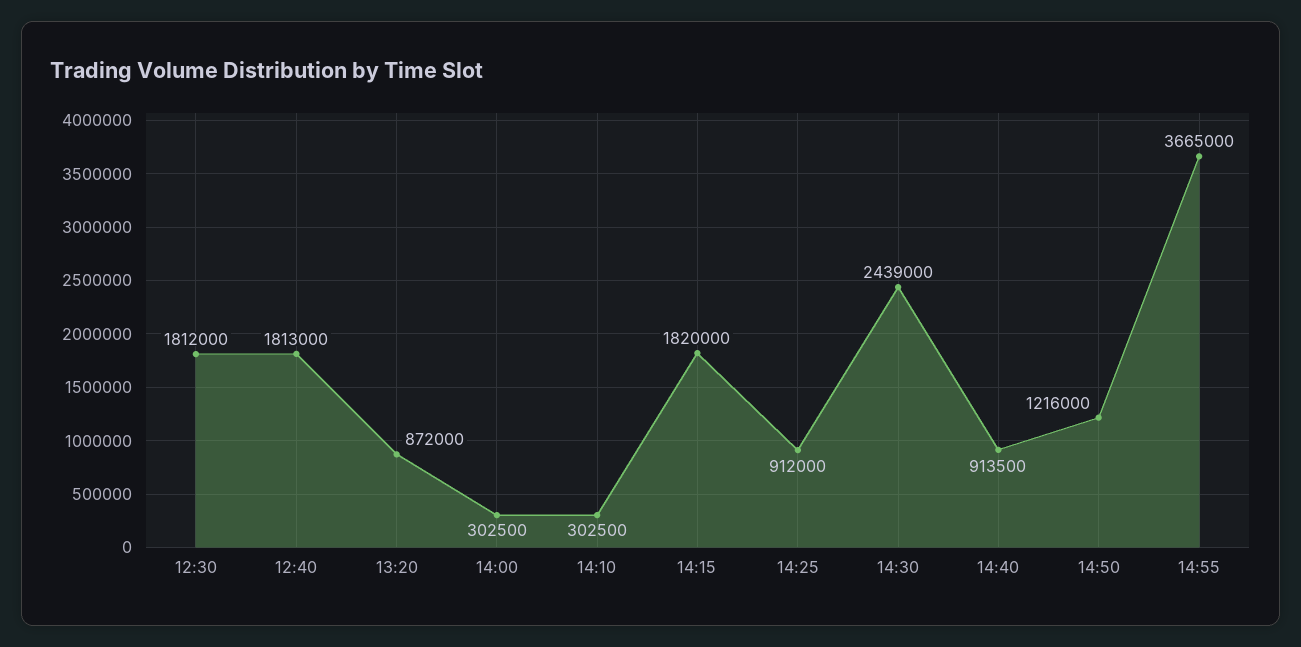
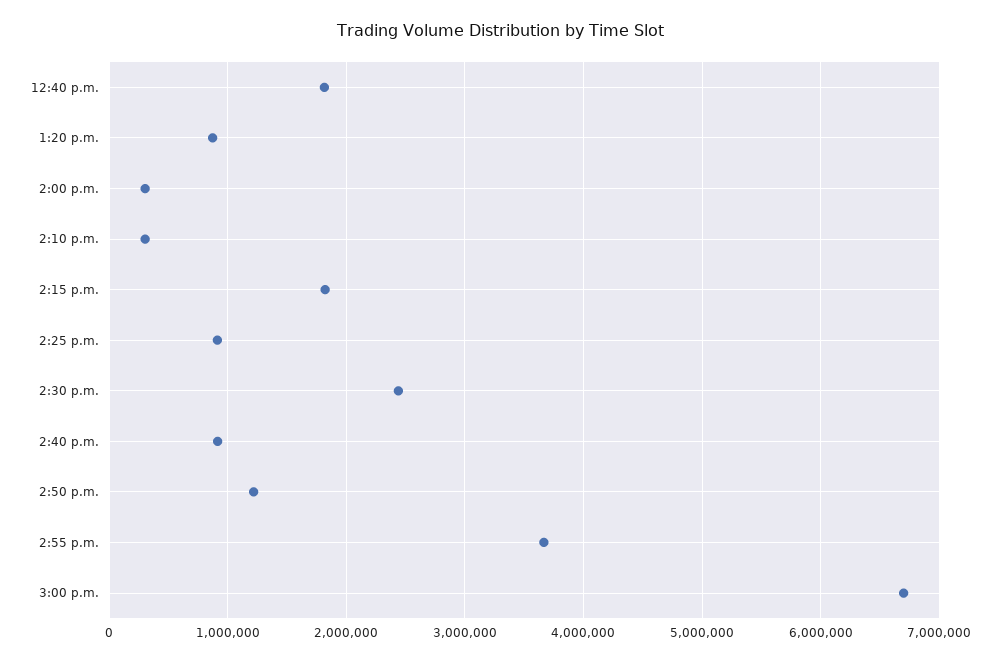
12:30: 1812000 -> none
3:00 p.m.: none -> 6700000

